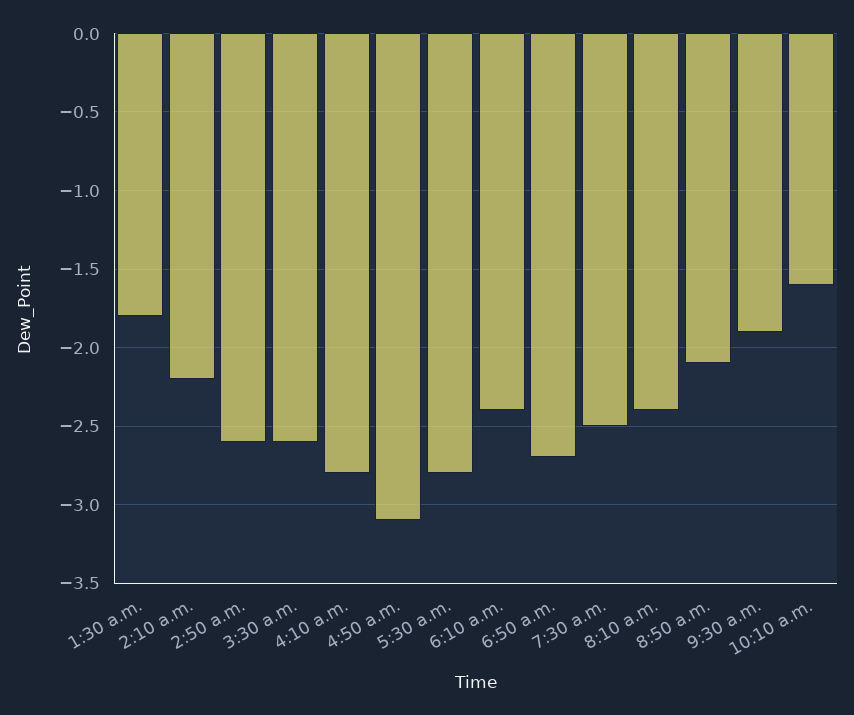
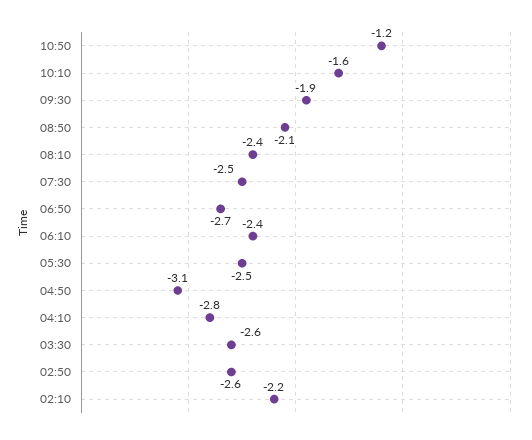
1:30 a.m.: -1.8 -> none
5:30 a.m.: -2.8 -> -2.5
10:50: none -> -1.2

